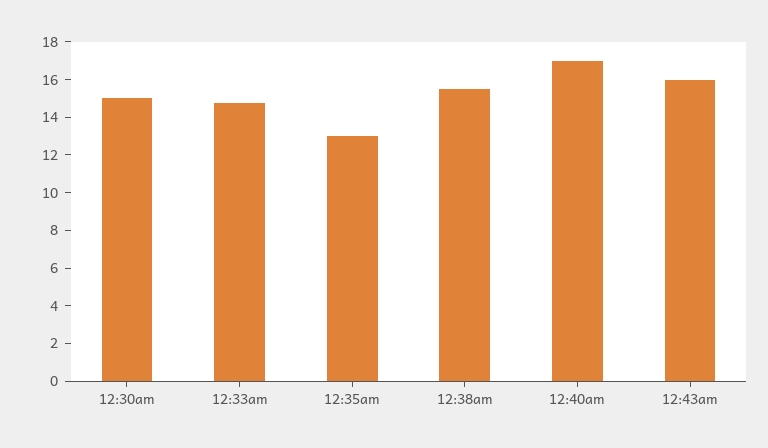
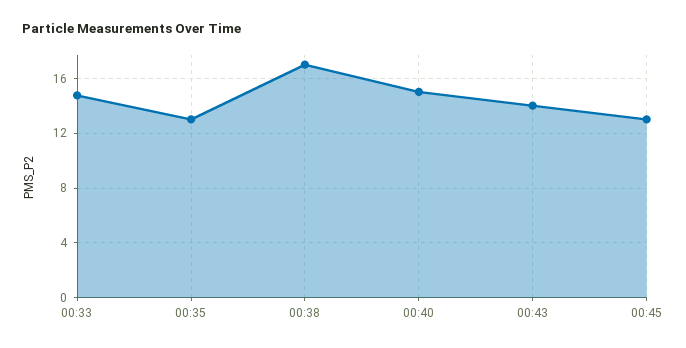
12:30am: 15 -> none
12:38am: 15.5 -> 17
12:40am: 17 -> 15
12:43am: 16 -> 14
00:45: none -> 13

